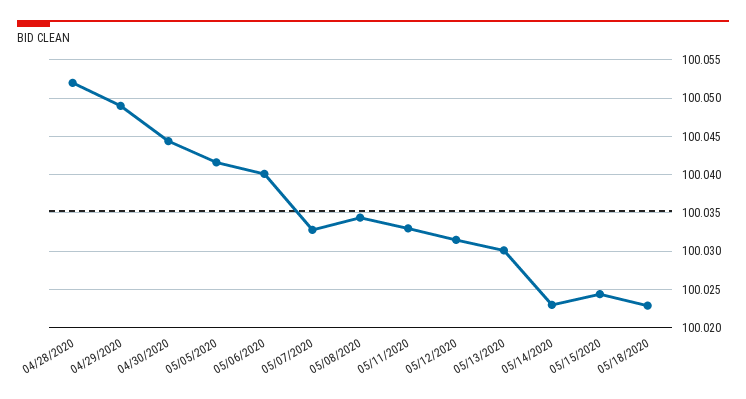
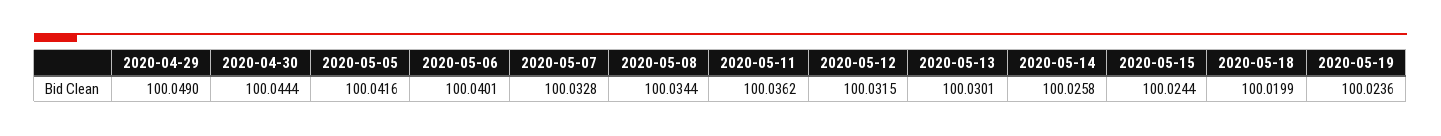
04/28/2020: 100.052 -> none
05/11/2020: 100.033 -> 100.0362
05/14/2020: 100.023 -> 100.0258
05/18/2020: 100.023 -> 100.0199
2020-05-19: none -> 100.0236

